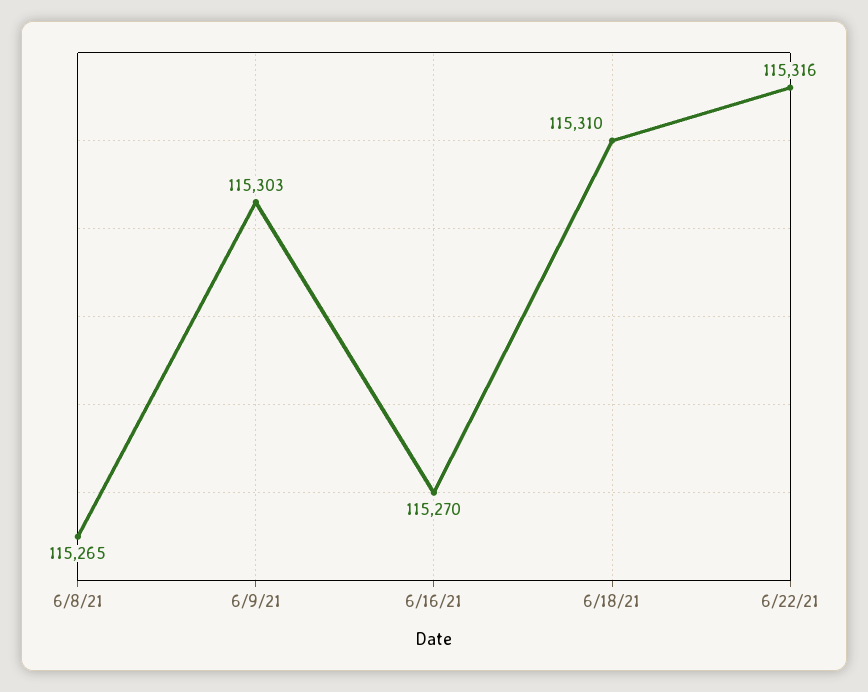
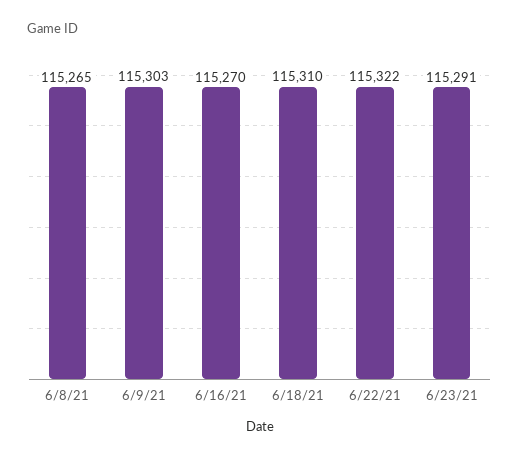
6/22/21: 115316 -> 115322
6/23/21: none -> 115291

